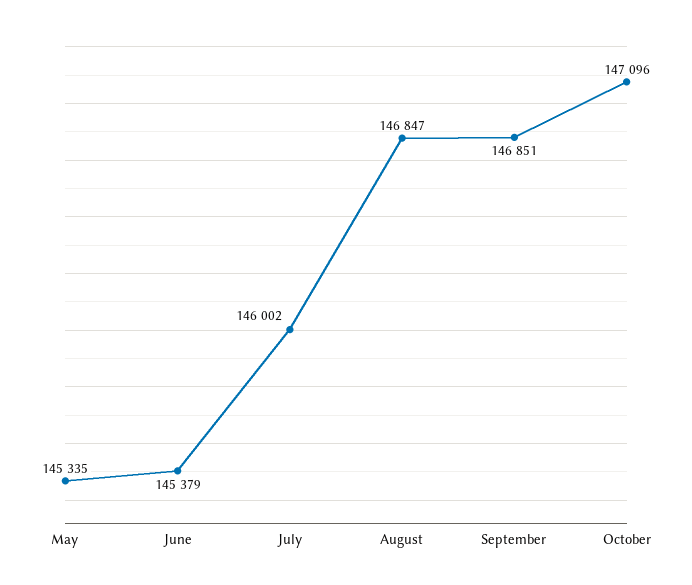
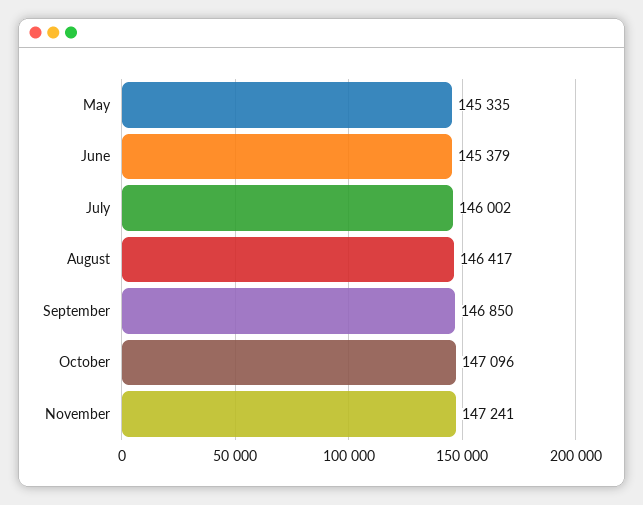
August: 146847 -> 146417
September: 146851 -> 146850
November: none -> 147241

